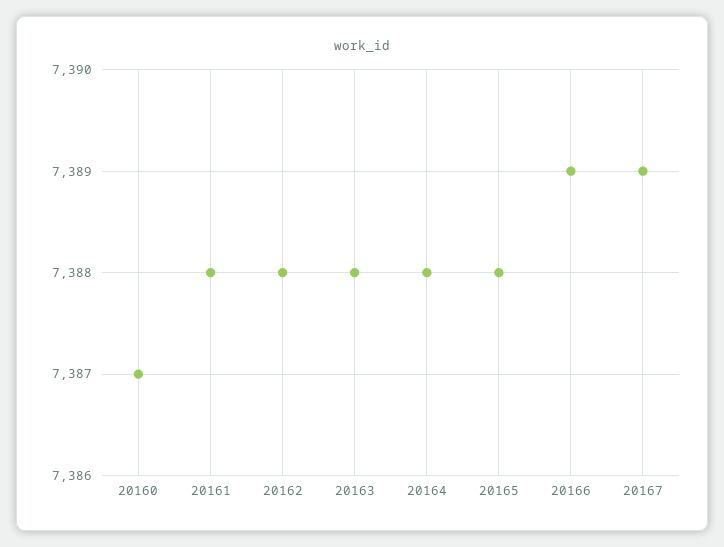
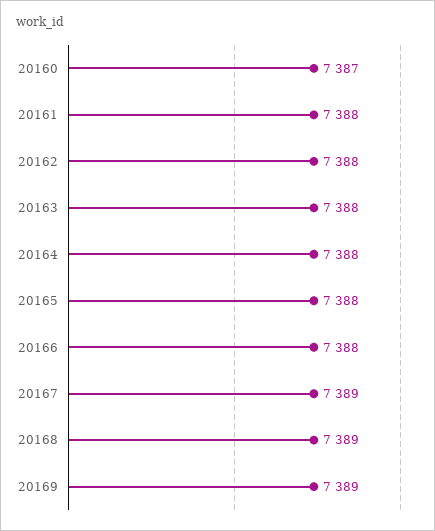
20166: 7389 -> 7388
20168: none -> 7389
20169: none -> 7389

